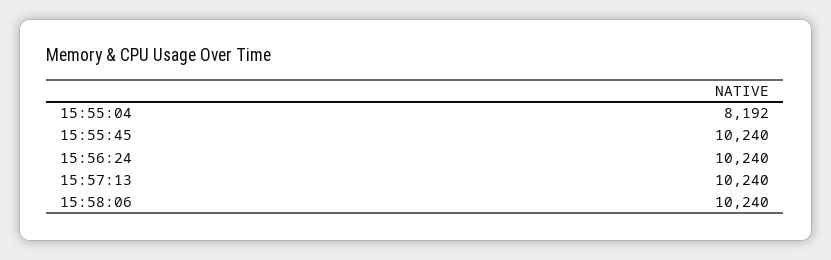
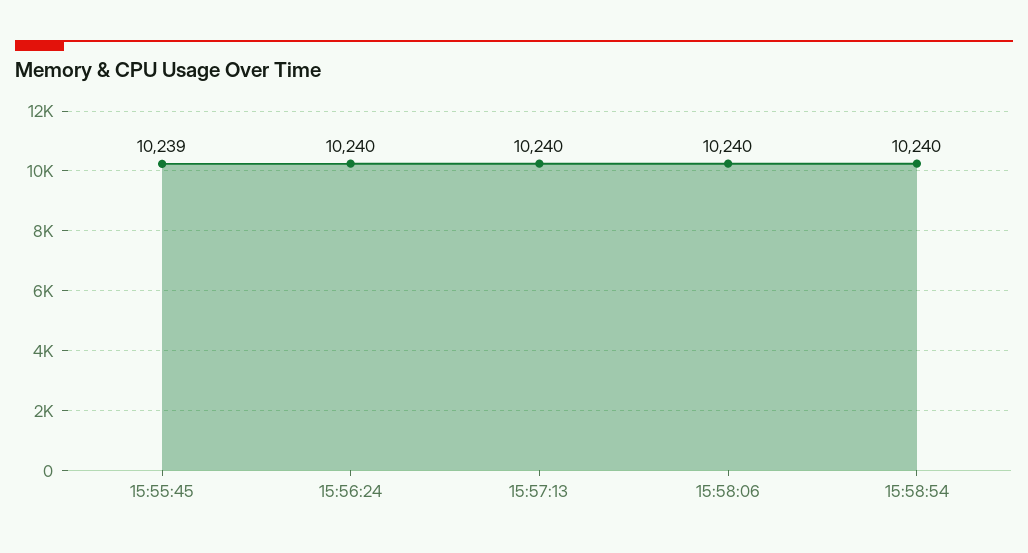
15:55:04: 8192 -> none
15:55:45: 10240 -> 10239
15:58:54: none -> 10240

